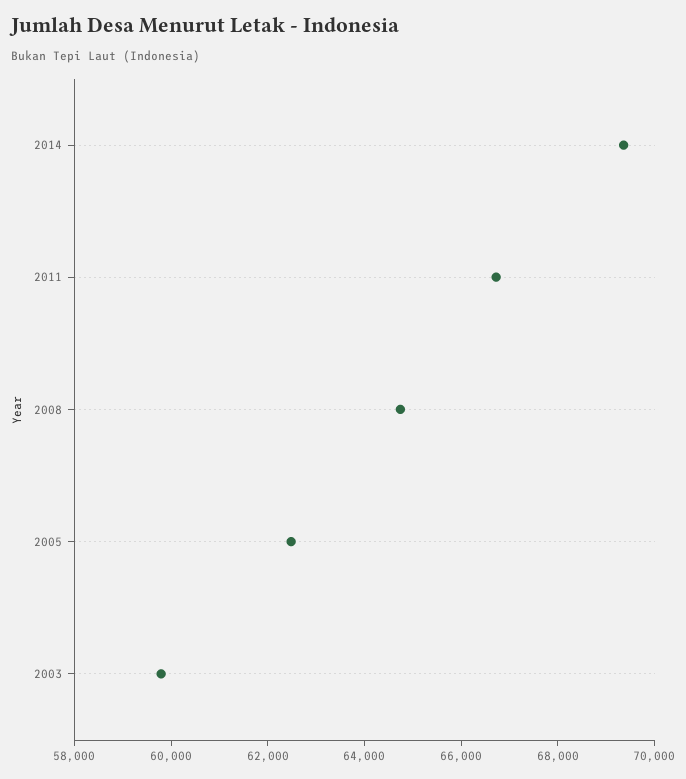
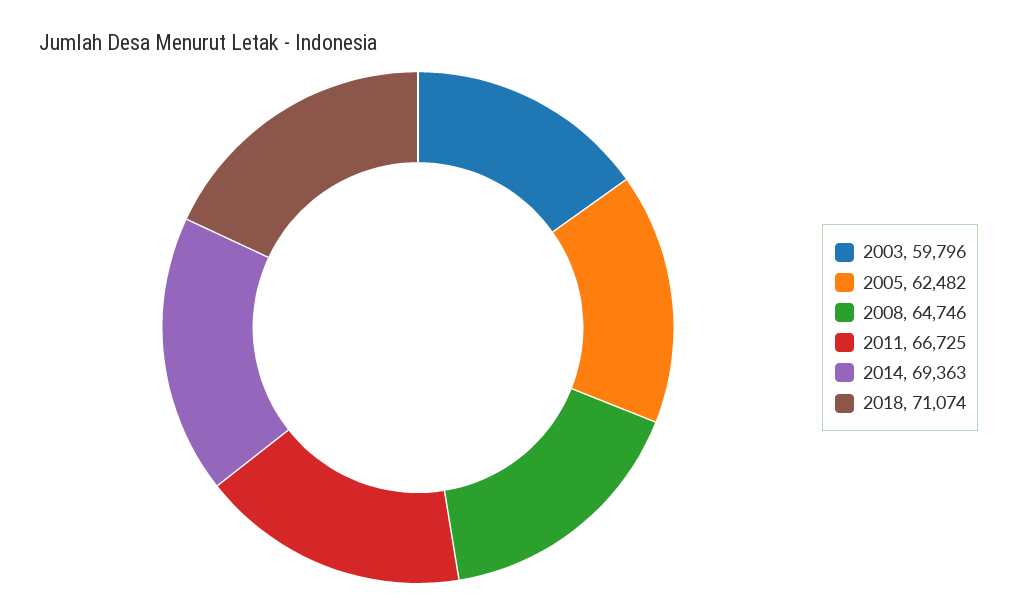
2018: none -> 71074

